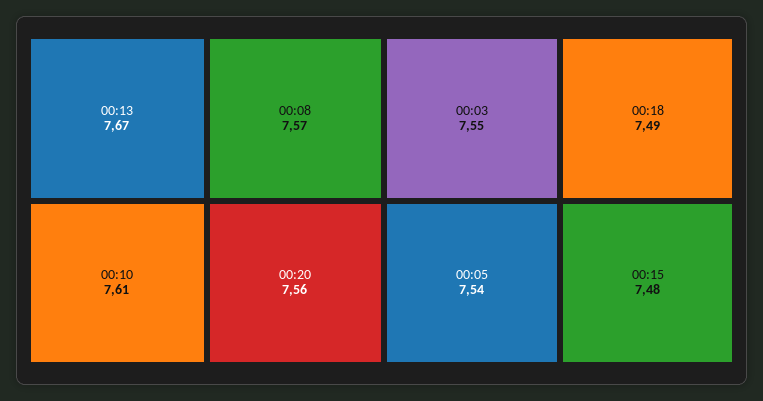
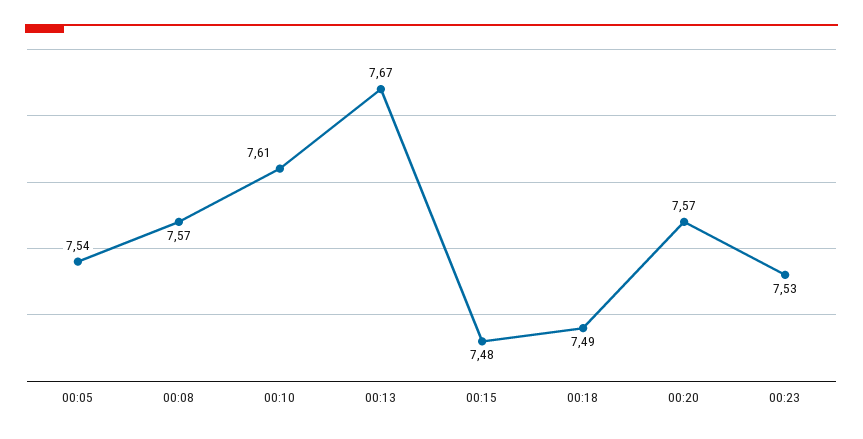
00:20: 7.56 -> 7.57
00:03: 7.55 -> none
00:23: none -> 7.53

